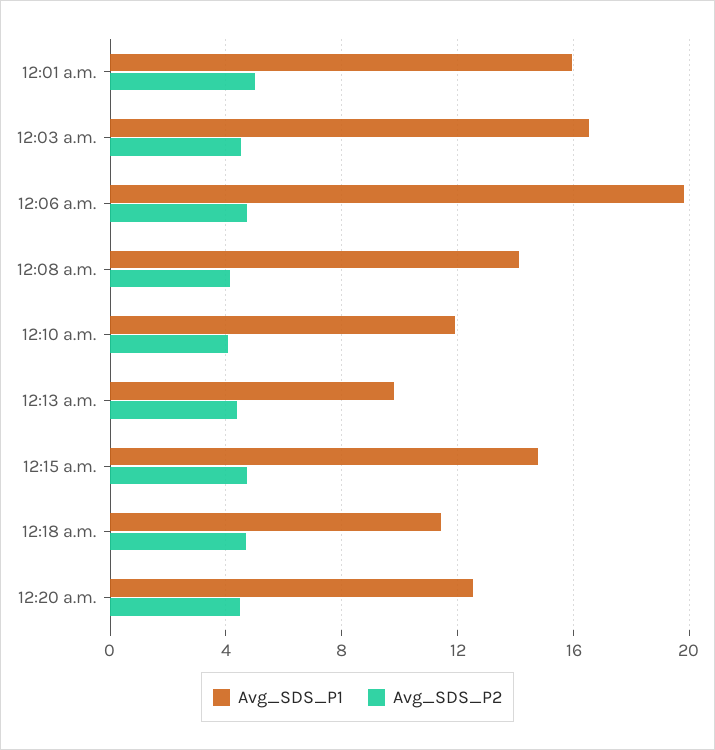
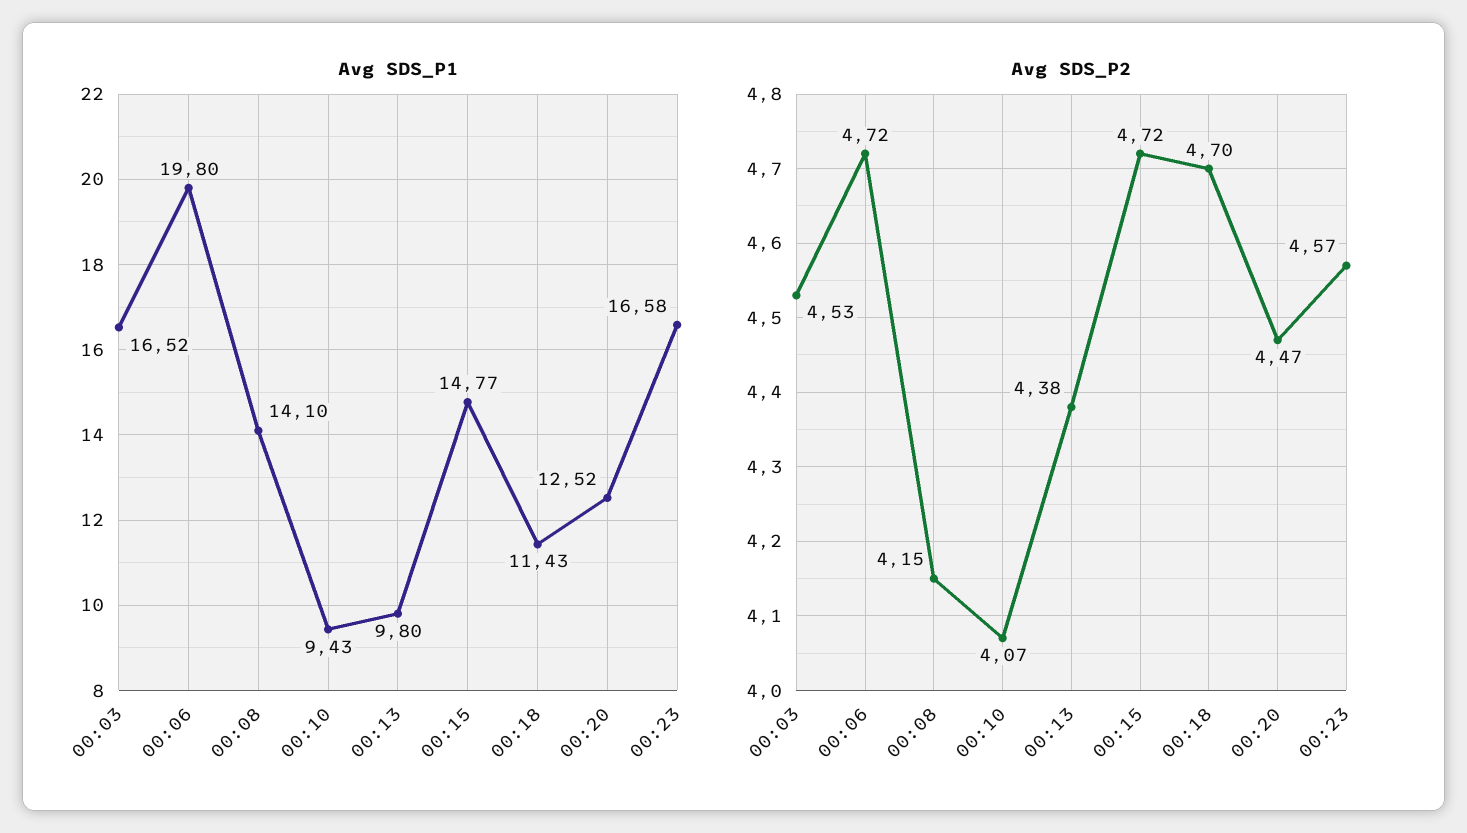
Avg_SDS_P1, 12:01 a.m.: 16 -> none
Avg_SDS_P2, 12:01 a.m.: 5 -> none
Avg_SDS_P1, 12:10 a.m.: 12 -> 9.43
Avg_SDS_P1, 00:23: none -> 16.58
Avg_SDS_P2, 00:23: none -> 4.57

